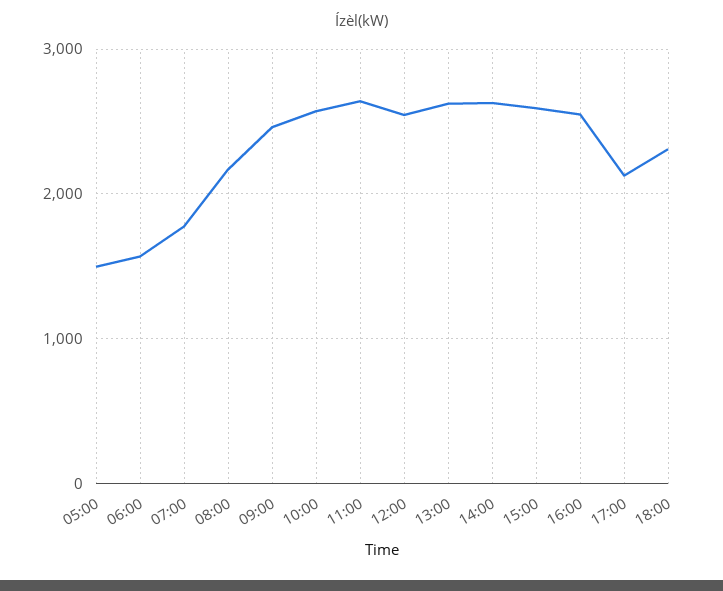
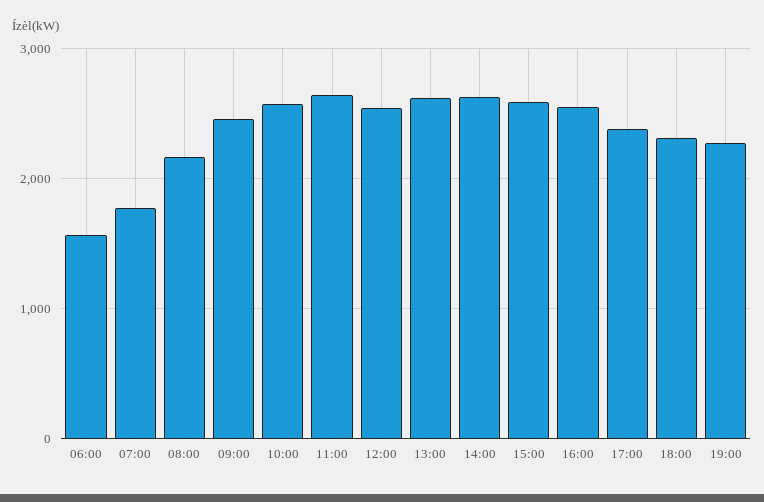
05:00: 1500 -> none
17:00: 2100 -> 2400
19:00: none -> 2300

